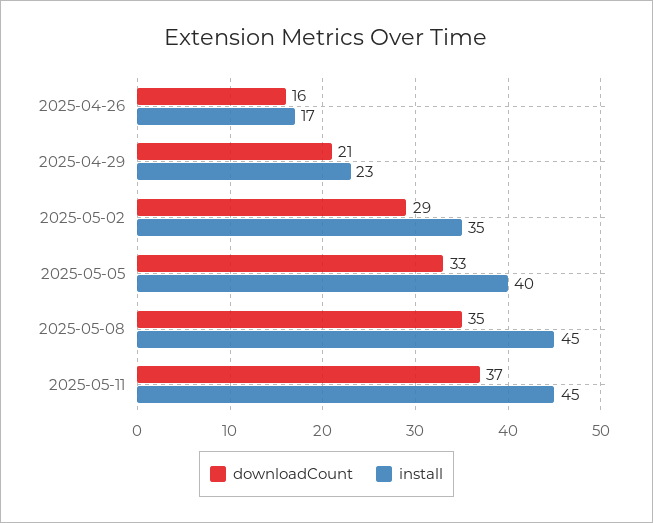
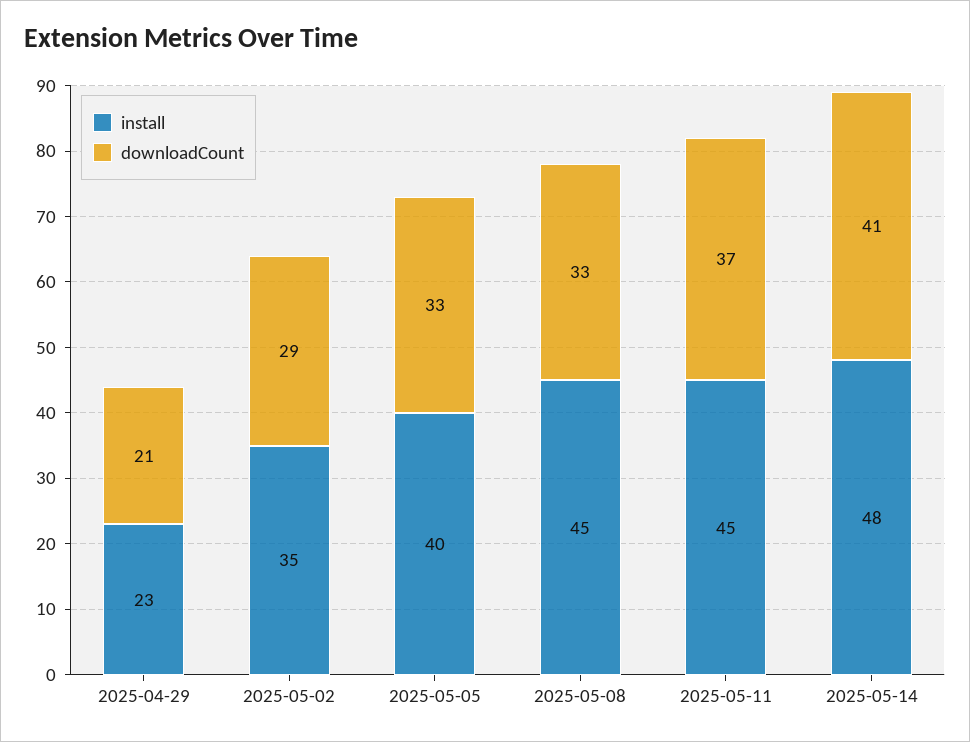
downloadCount, 2025-04-26: 16 -> none
install, 2025-04-26: 17 -> none
downloadCount, 2025-05-08: 35 -> 33
install, 2025-05-14: none -> 48
downloadCount, 2025-05-14: none -> 41

